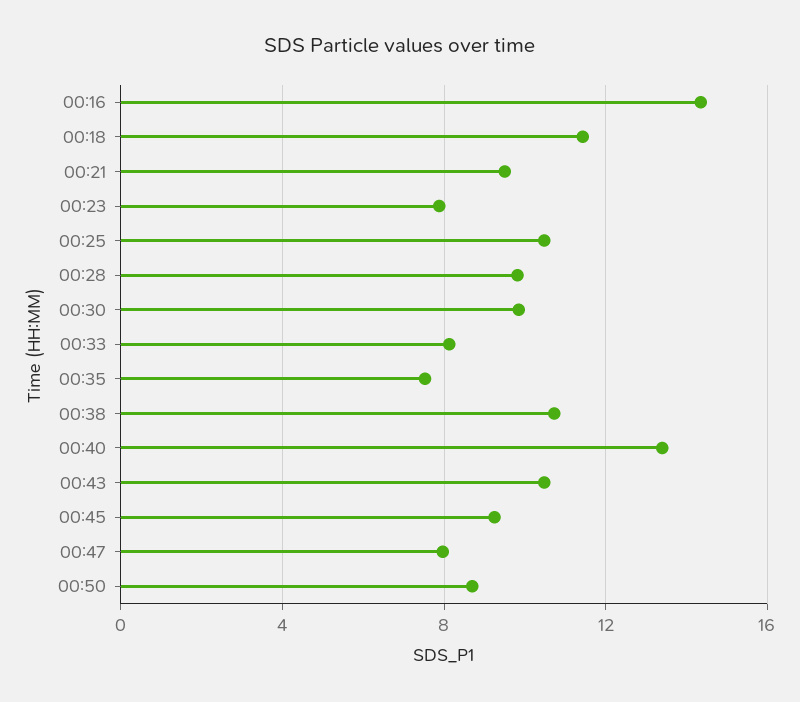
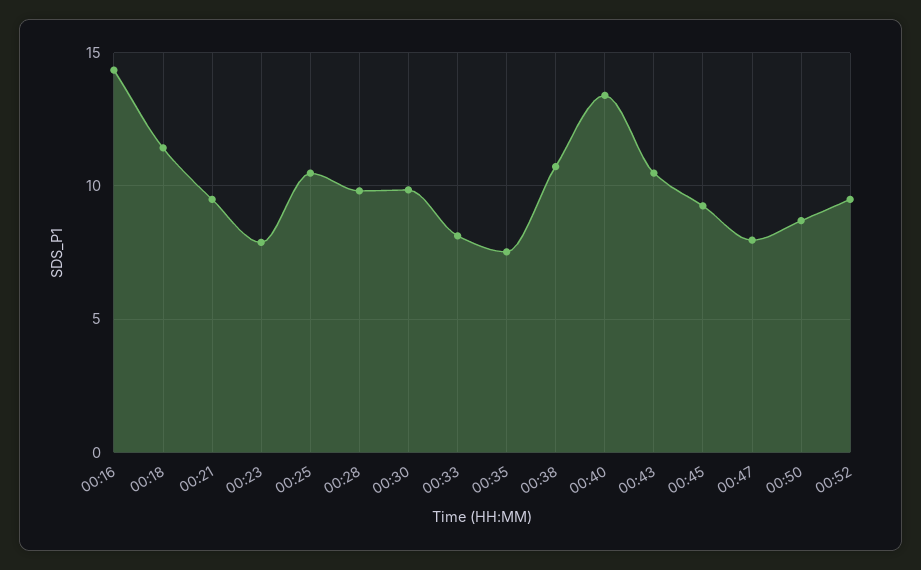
00:52: none -> 9.5

